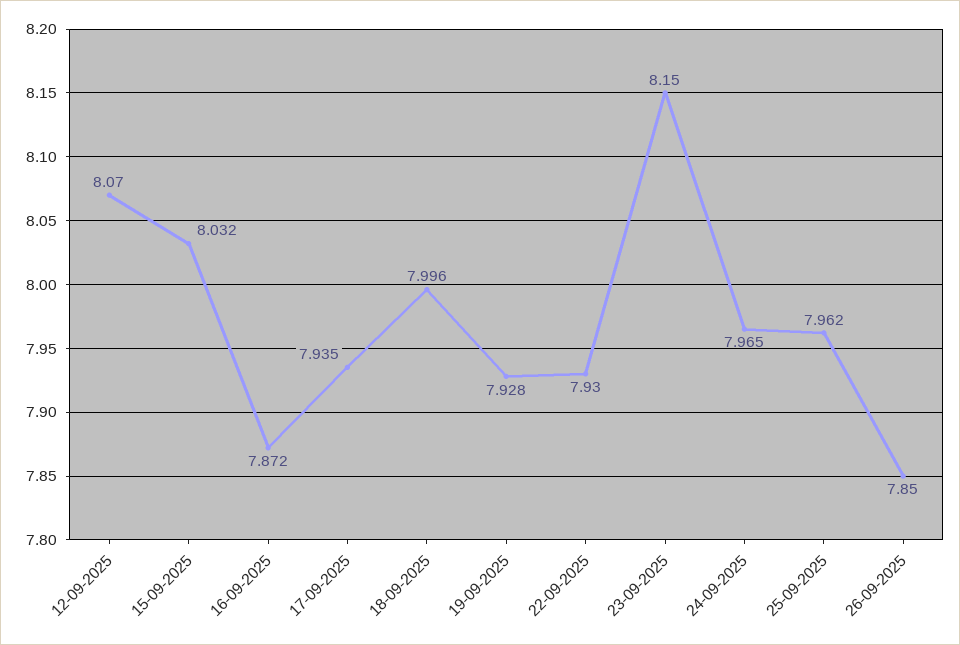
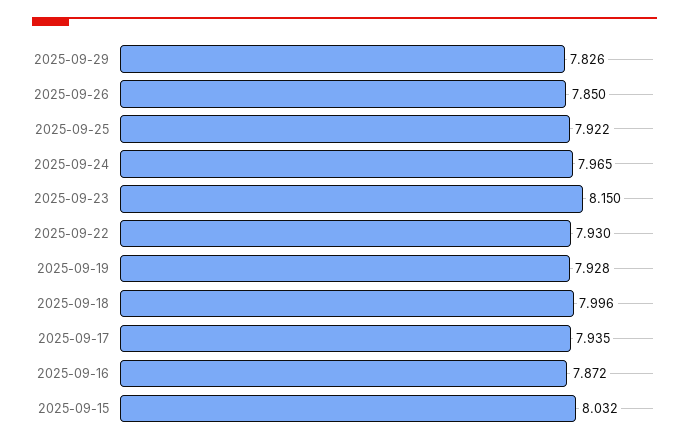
12-09-2025: 8.07 -> none
25-09-2025: 7.962 -> 7.922
2025-09-29: none -> 7.826

